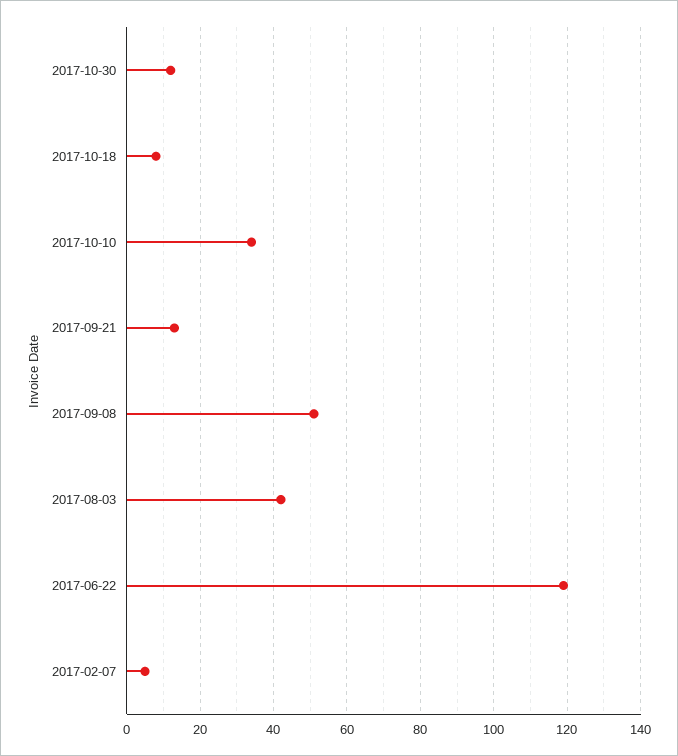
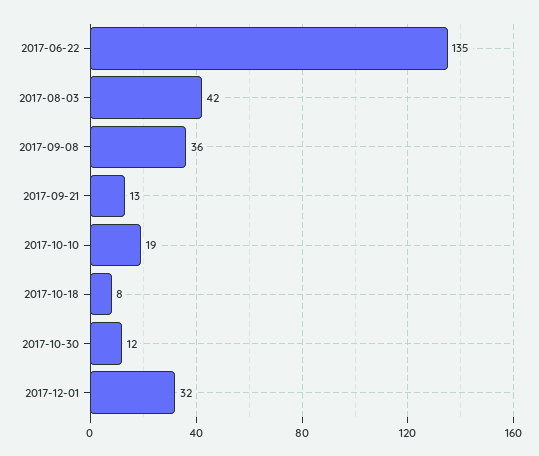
2017-10-10: 35 -> 19
2017-09-08: 50 -> 36
2017-06-22: 120 -> 135
2017-02-07: 5 -> none
2017-12-01: none -> 32

